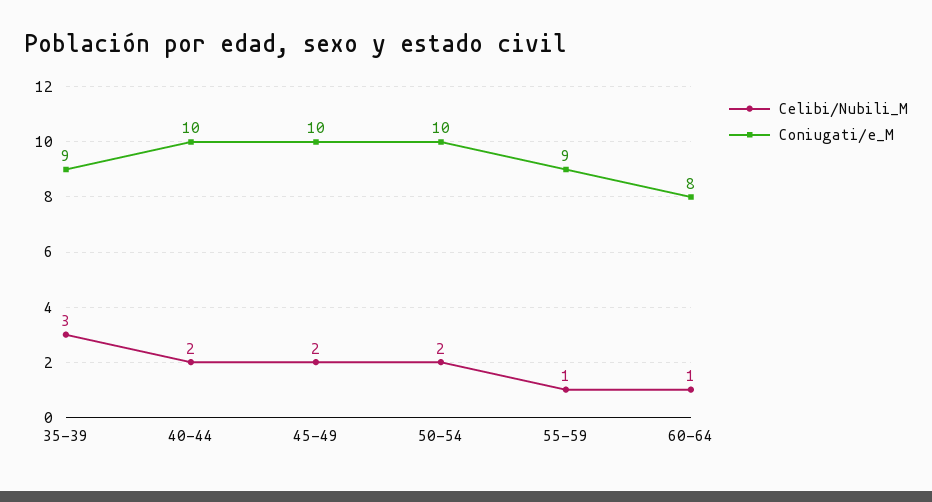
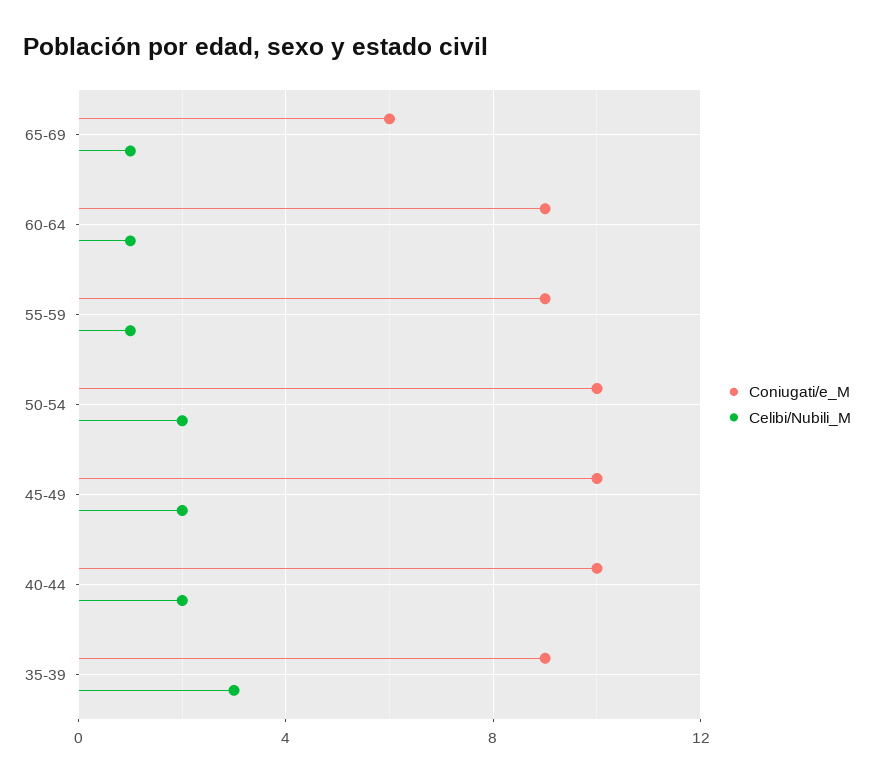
Coniugati/e_M, 60-64: 8 -> 9
Coniugati/e_M, 65-69: none -> 6
Celibi/Nubili_M, 65-69: none -> 1

